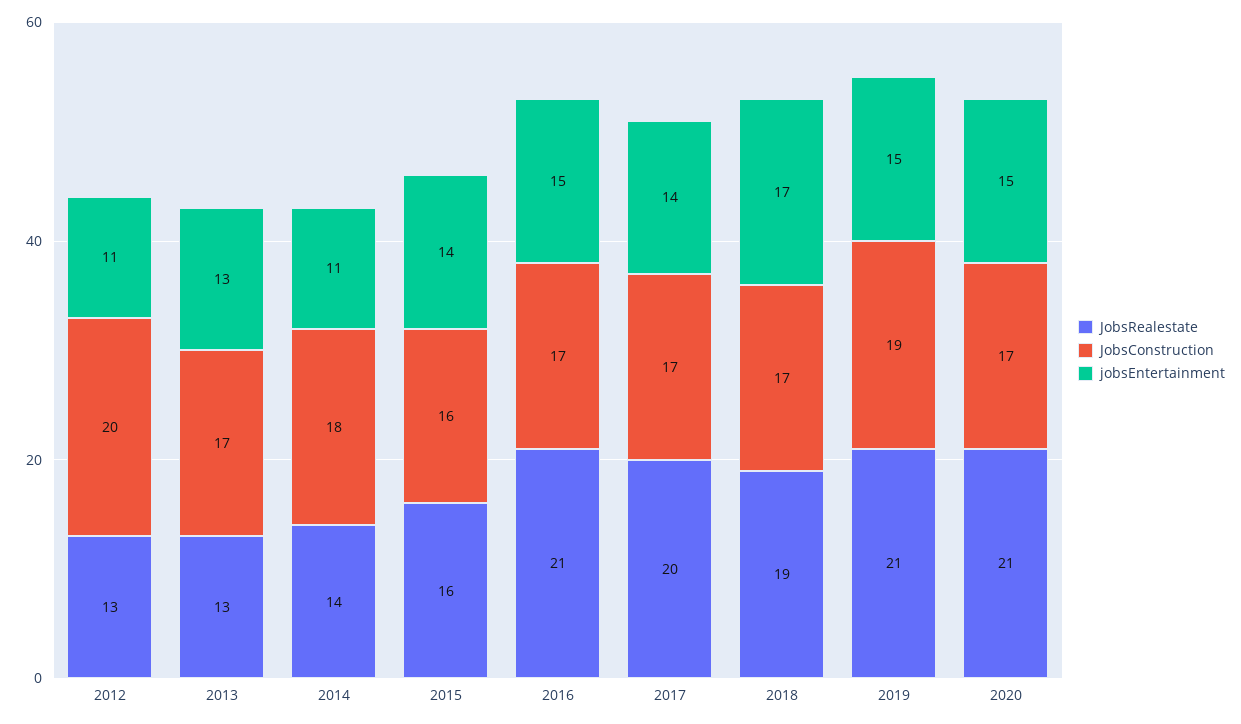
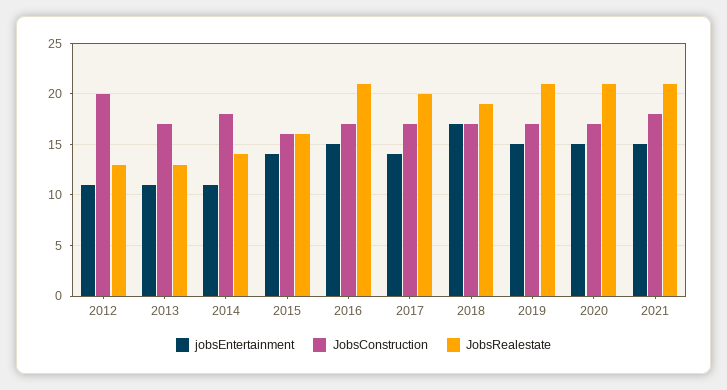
jobsEntertainment, 2013: 13 -> 11
JobsConstruction, 2019: 19 -> 17
jobsEntertainment, 2021: none -> 15
JobsConstruction, 2021: none -> 18
JobsRealestate, 2021: none -> 21

